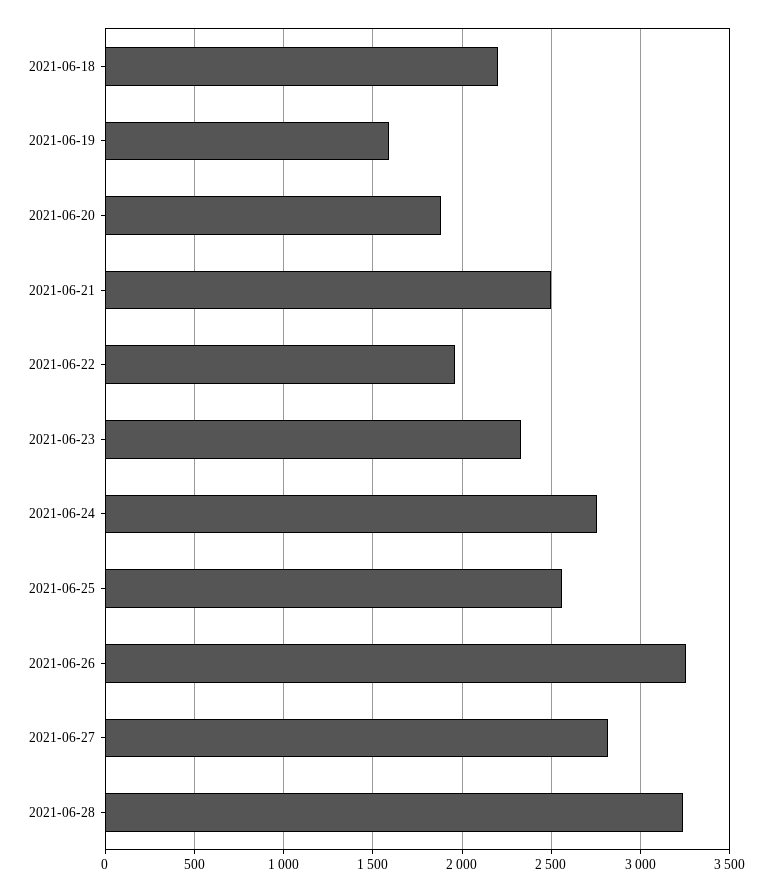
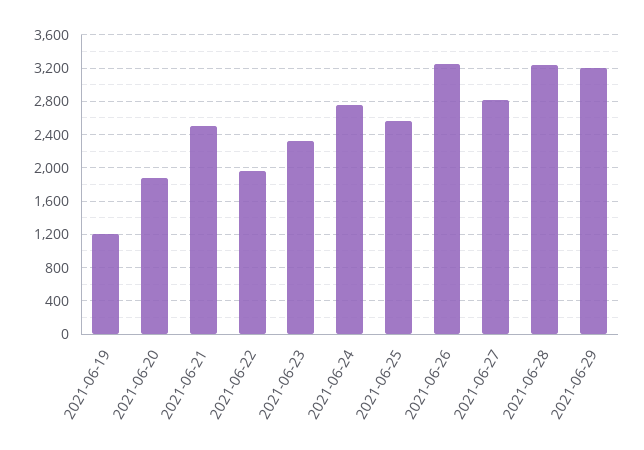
2021-06-18: 2200 -> none
2021-06-19: 1600 -> 1200
2021-06-29: none -> 3200

